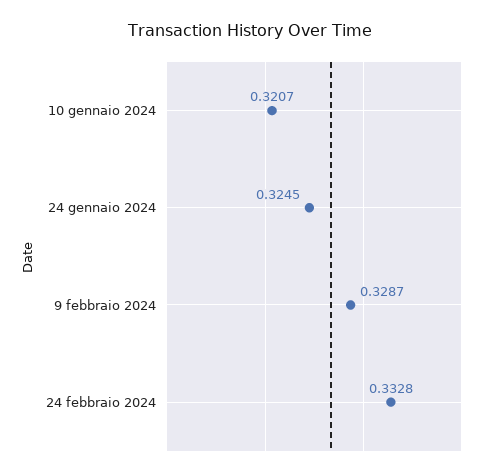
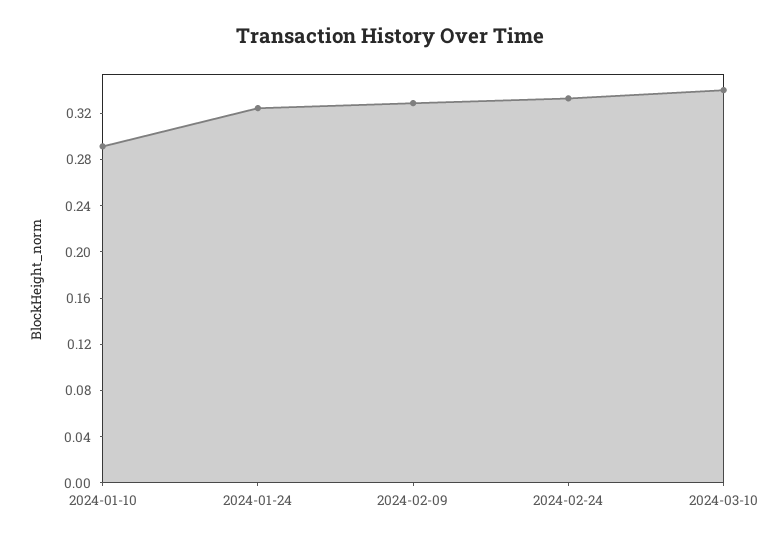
10 gennaio 2024: 0.3207 -> 0.29
2024-03-10: none -> 0.34

